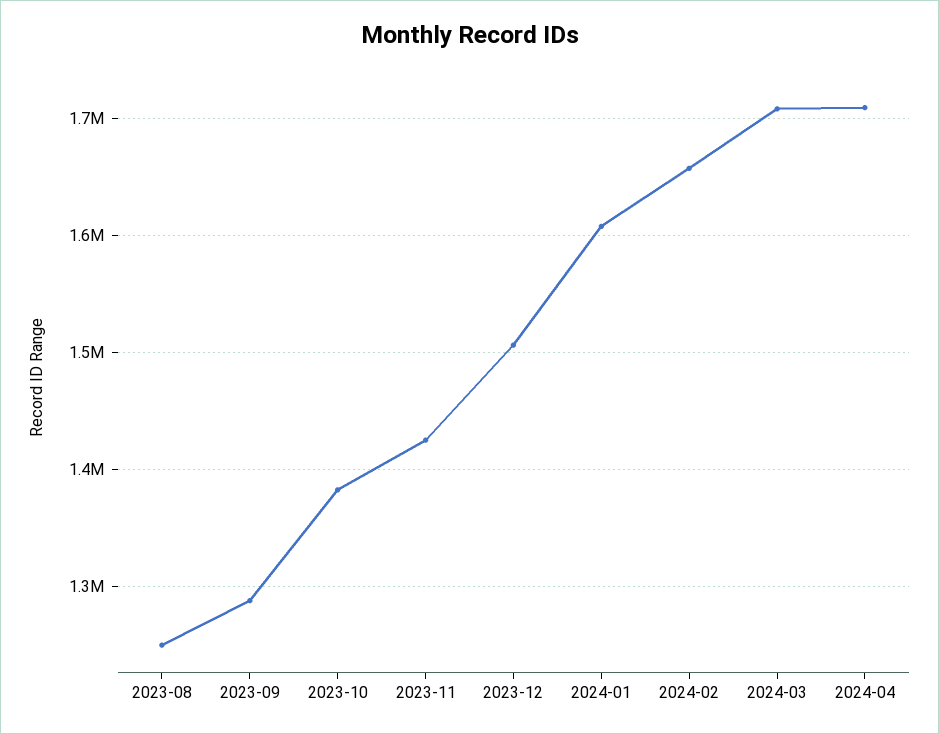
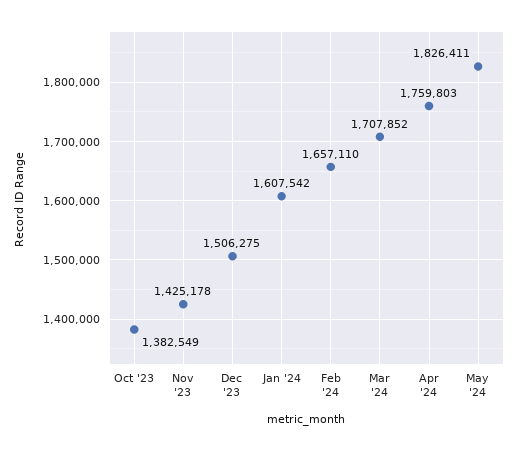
2023-08: 1250000 -> none
2023-09: 1290000 -> none
2024-04: 1710000 -> 1759803
May '24: none -> 1826411

